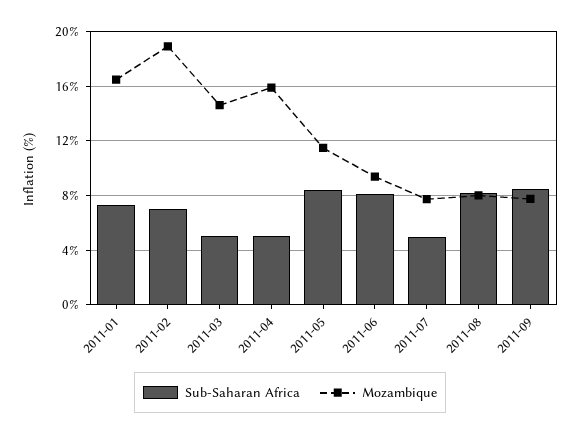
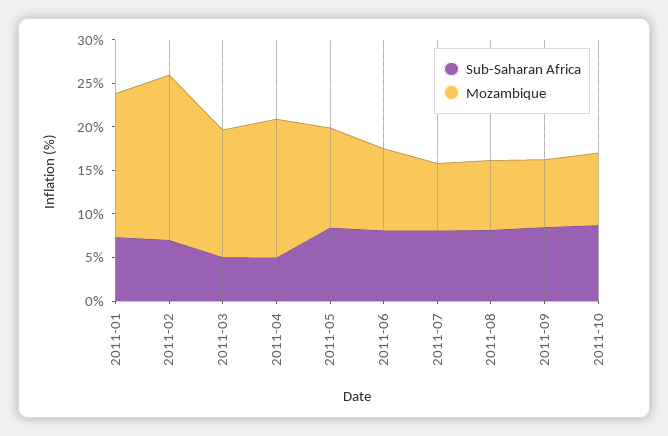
Sub-Saharan Africa, 2011-07: 5 -> 8
Sub-Saharan Africa, 2011-10: none -> 9
Mozambique, 2011-10: none -> 8

